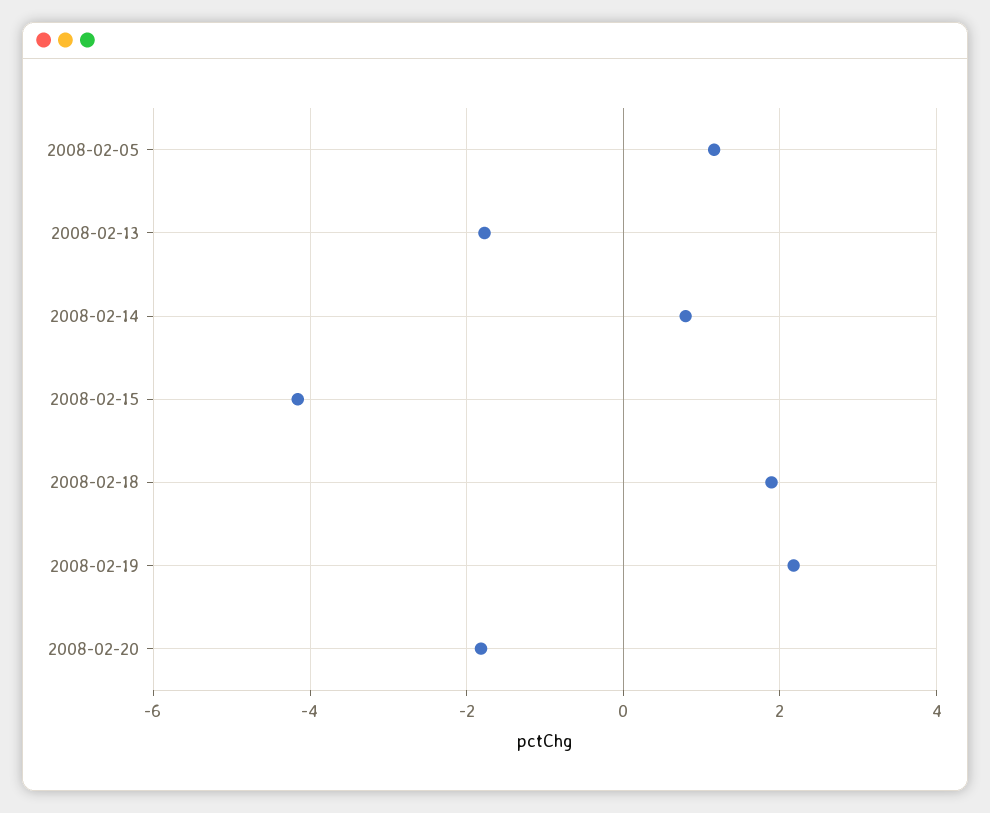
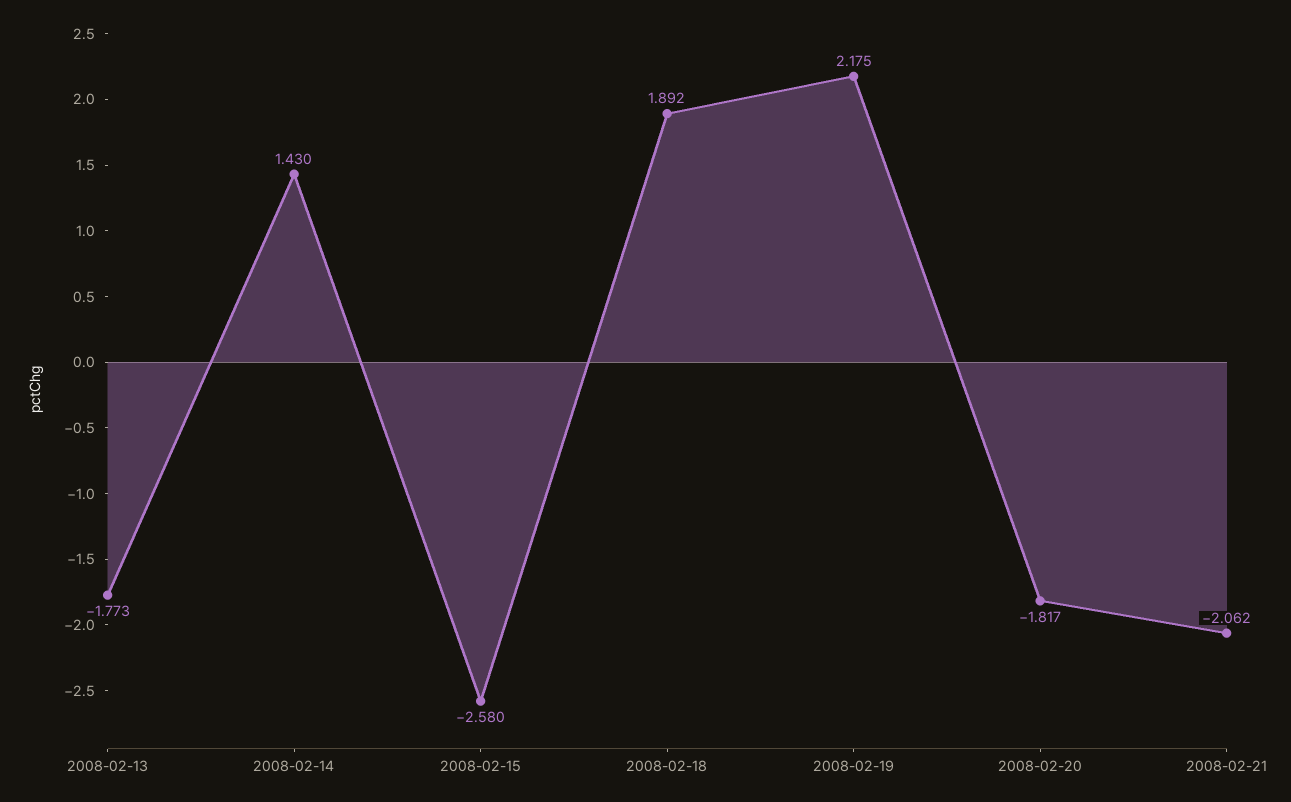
2008-02-05: 1.2 -> none
2008-02-14: 0.8 -> 1.43
2008-02-15: -4.2 -> -2.58
2008-02-21: none -> -2.062

